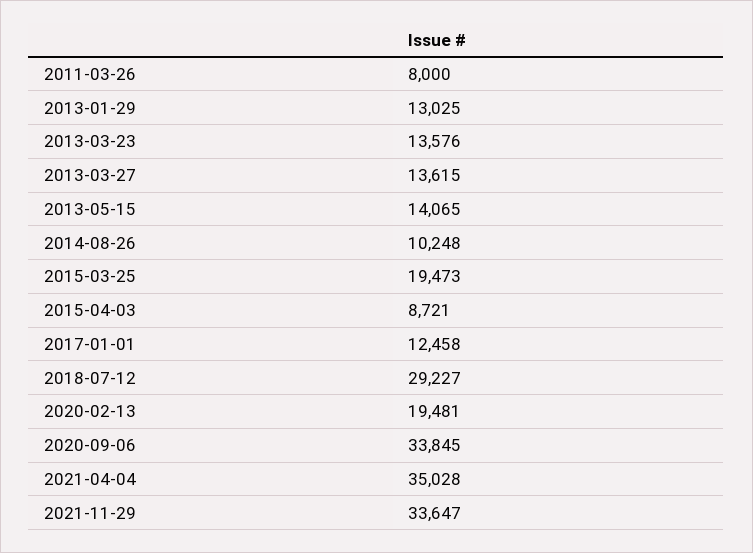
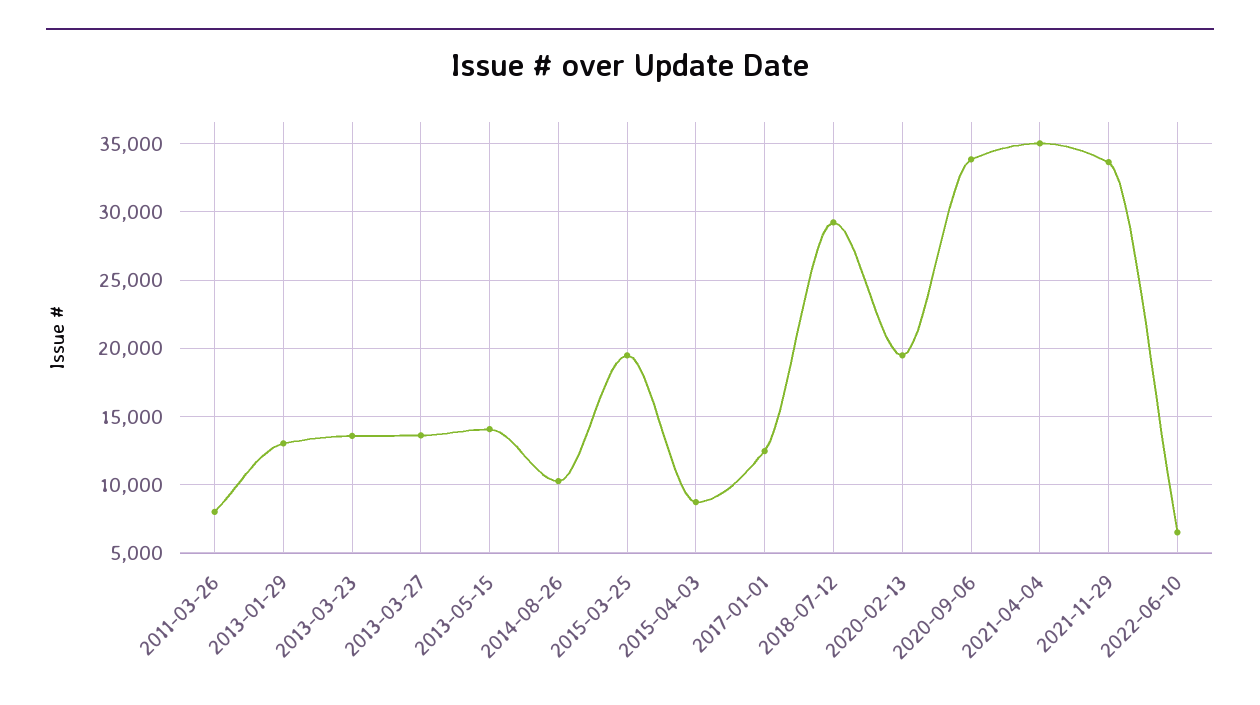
2022-06-10: none -> 6500

